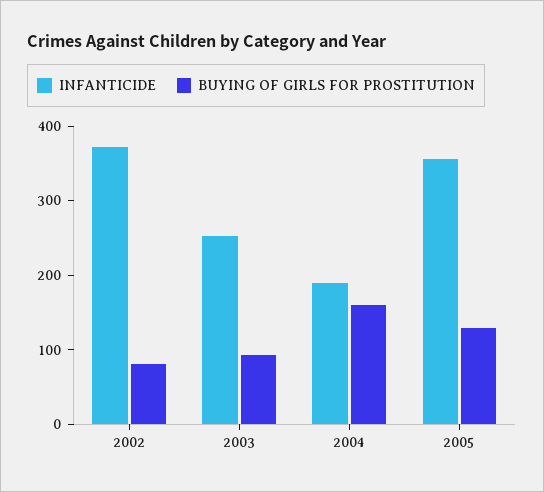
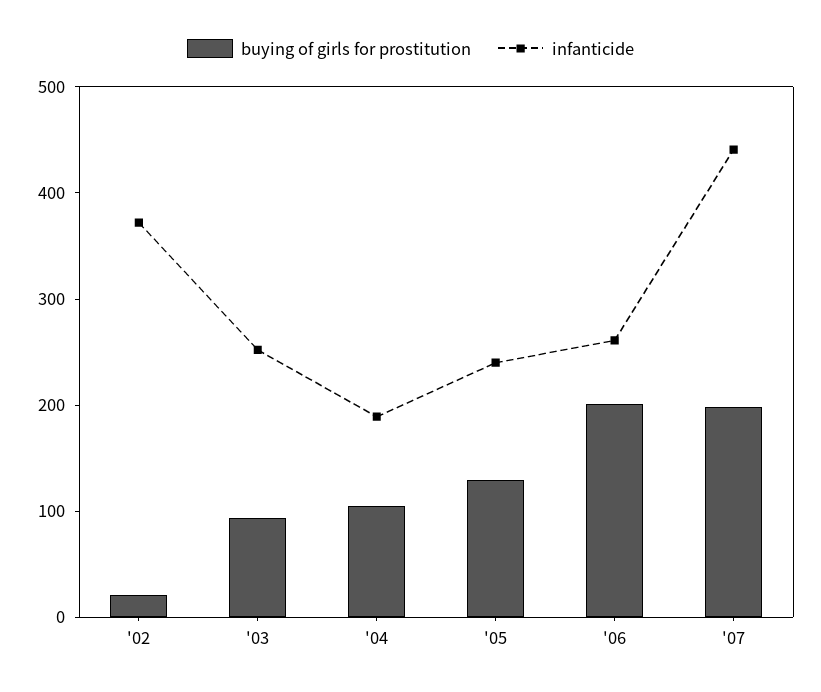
BUYING OF GIRLS FOR PROSTITUTION, 2002: 80 -> 20
BUYING OF GIRLS FOR PROSTITUTION, 2004: 160 -> 100
INFANTICIDE, 2005: 360 -> 240
BUYING OF GIRLS FOR PROSTITUTION, '06: none -> 200
INFANTICIDE, '06: none -> 260
BUYING OF GIRLS FOR PROSTITUTION, '07: none -> 200
INFANTICIDE, '07: none -> 440

